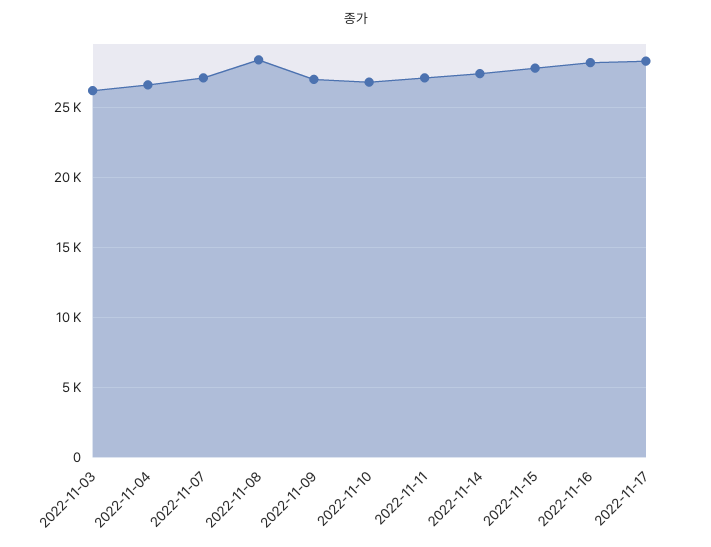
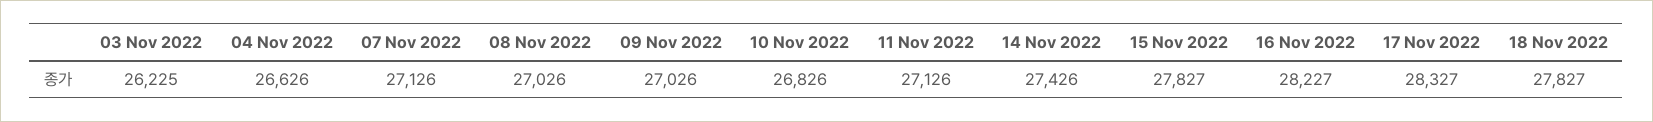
2022-11-08: 28500 -> 27026
18 Nov 2022: none -> 27827

